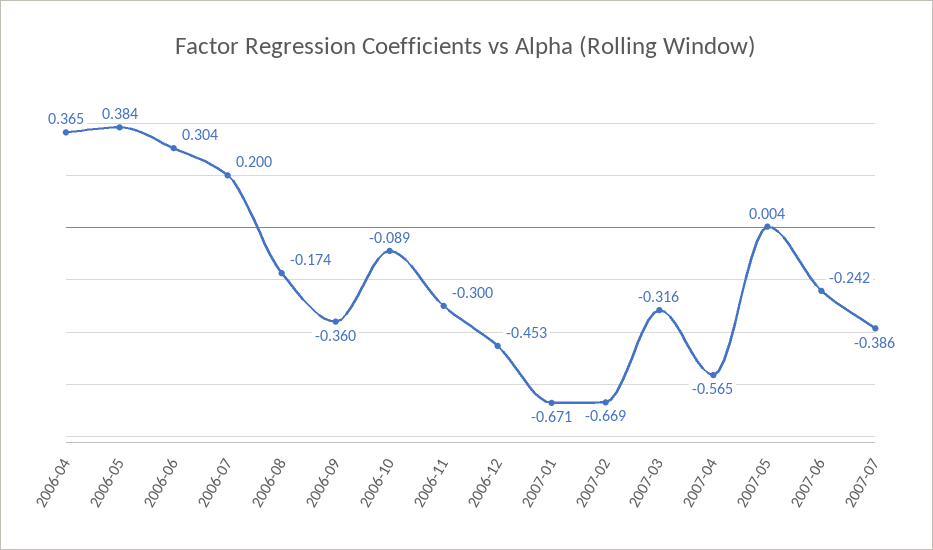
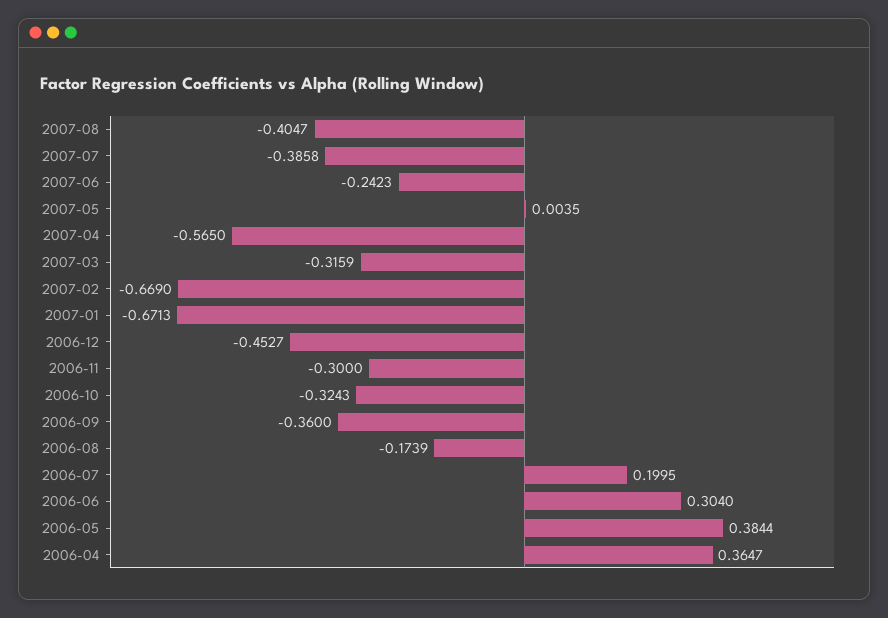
2006-10: -0.089 -> -0.3243
2007-08: none -> -0.4047

